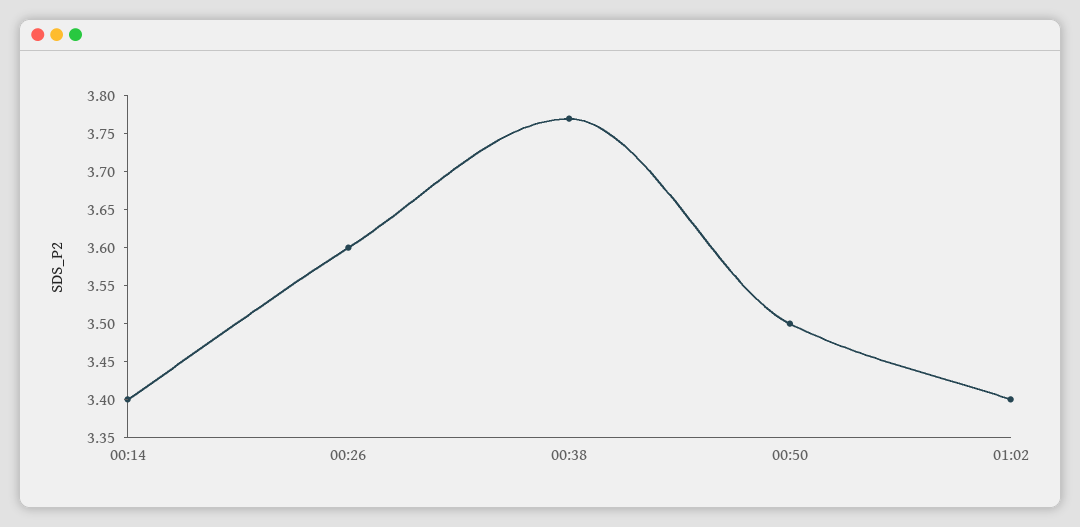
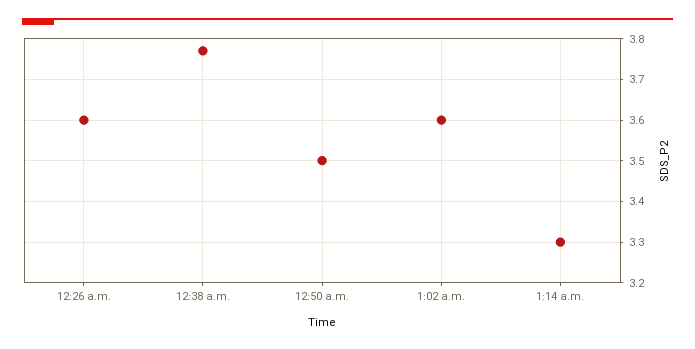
00:14: 3.4 -> none
01:02: 3.4 -> 3.6
1:14 a.m.: none -> 3.3

